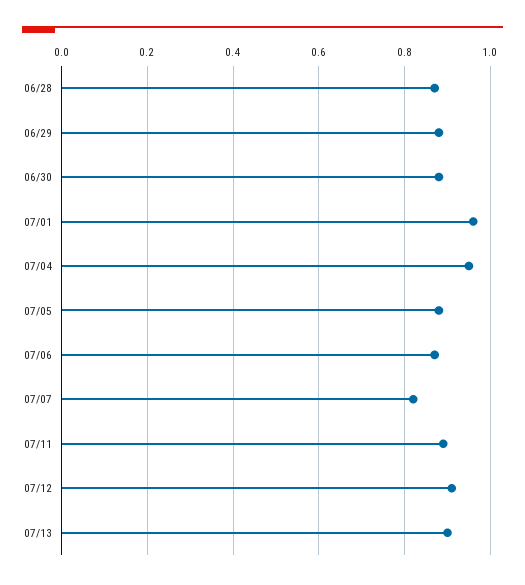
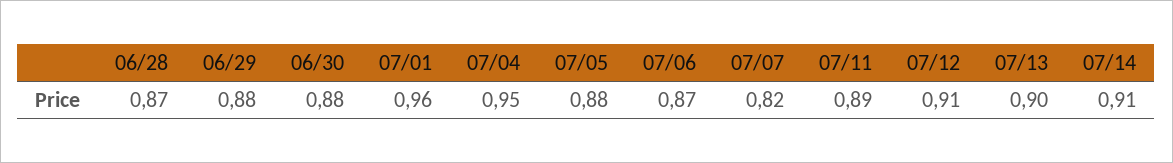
07/14: none -> 0.91

